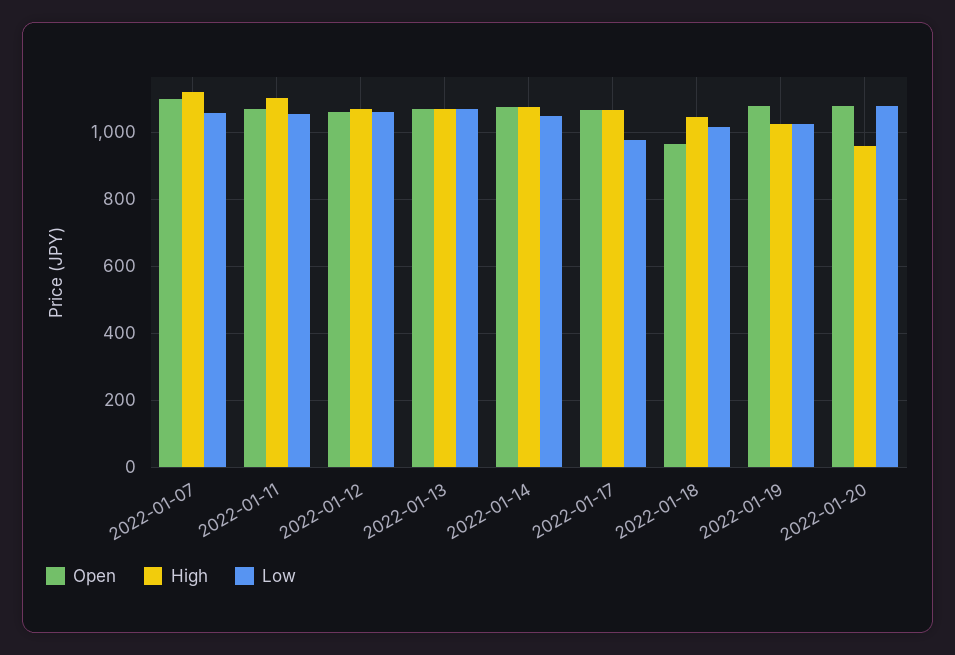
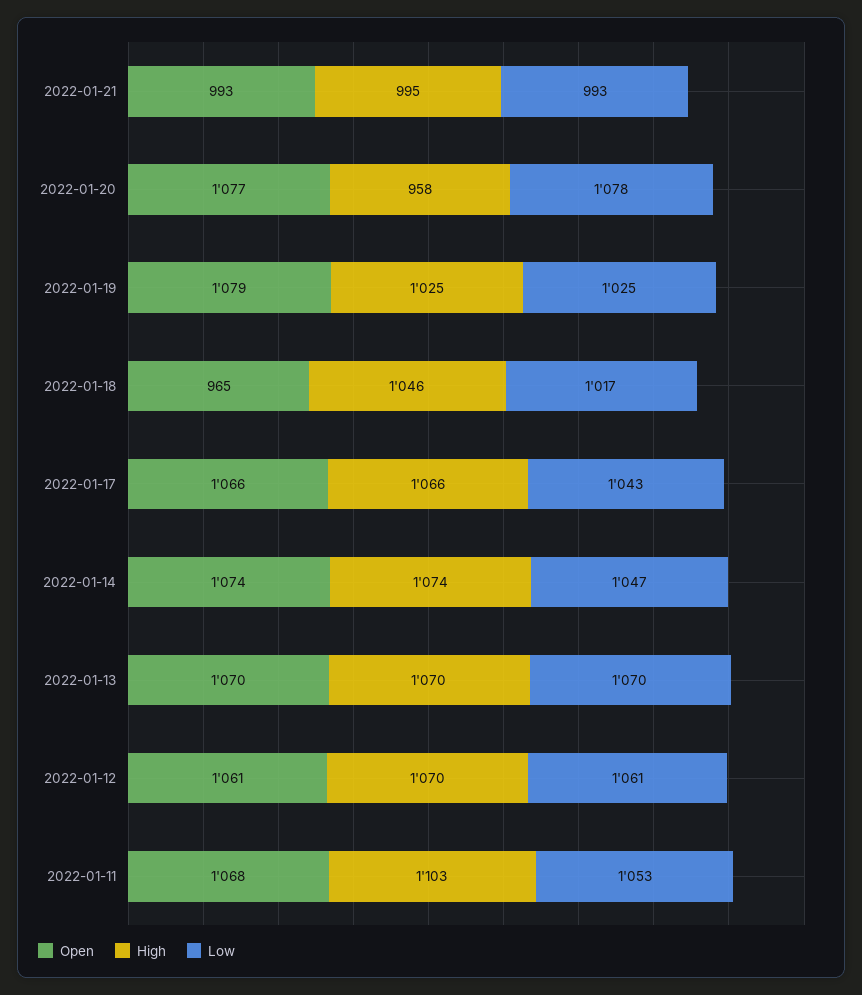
Open, 2022-01-07: 1100 -> none
High, 2022-01-07: 1120 -> none
Low, 2022-01-07: 1060 -> none
Low, 2022-01-17: 980 -> 1043
Open, 2022-01-21: none -> 993
High, 2022-01-21: none -> 995
Low, 2022-01-21: none -> 993

